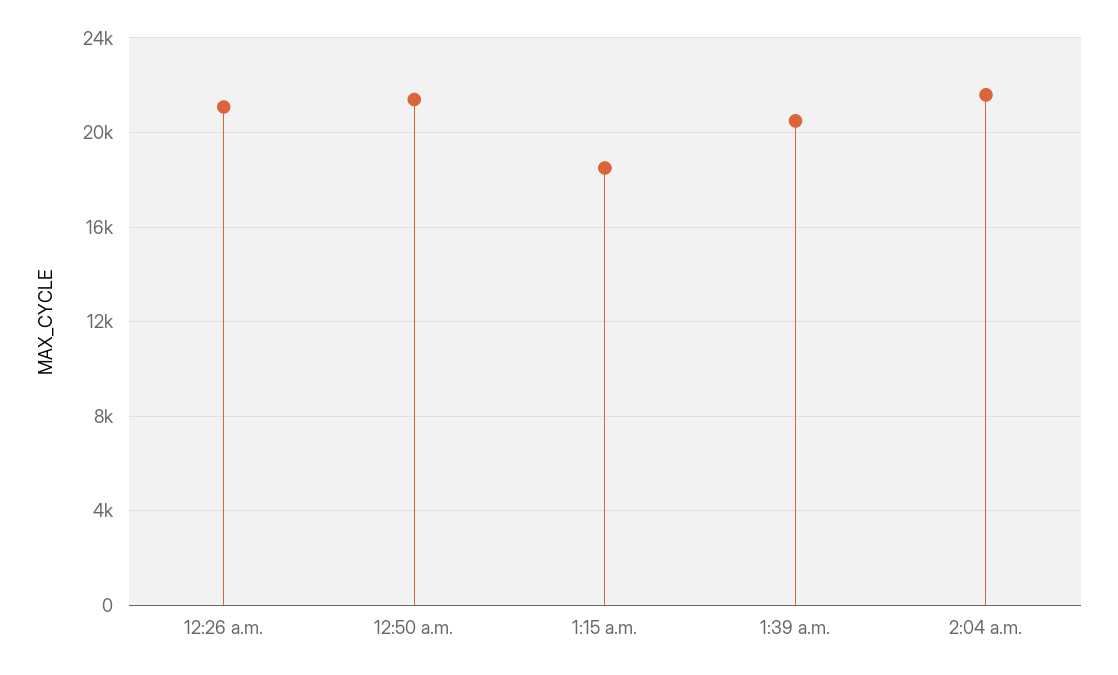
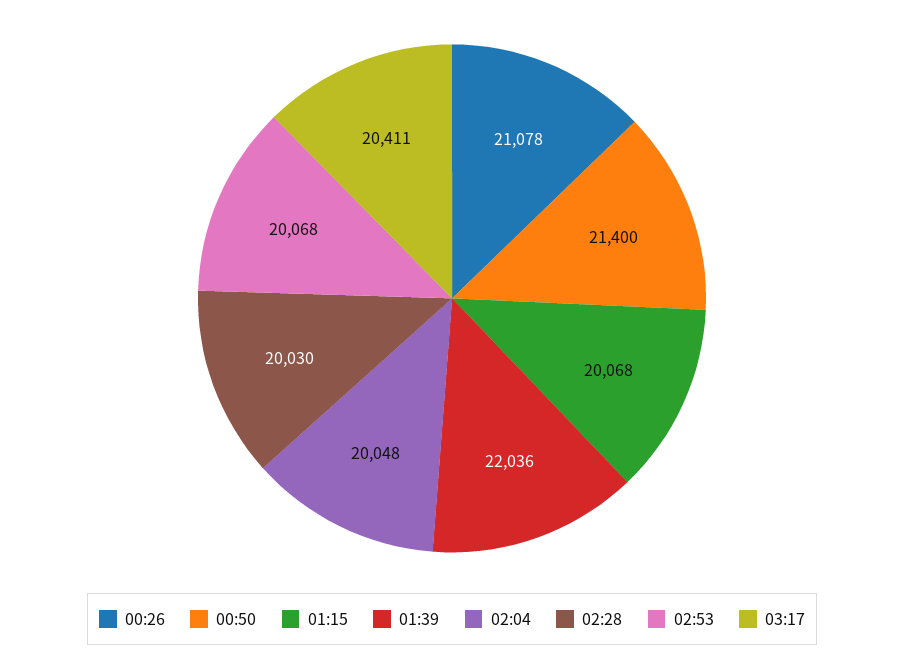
1:15 a.m.: 18500 -> 20068
1:39 a.m.: 20500 -> 22036
2:04 a.m.: 21500 -> 20048
02:28: none -> 20030
02:53: none -> 20068
03:17: none -> 20411

